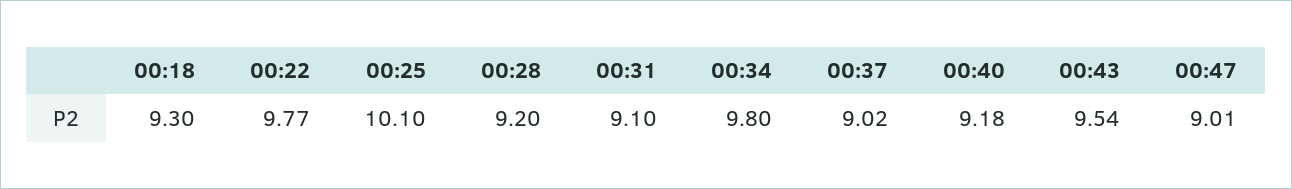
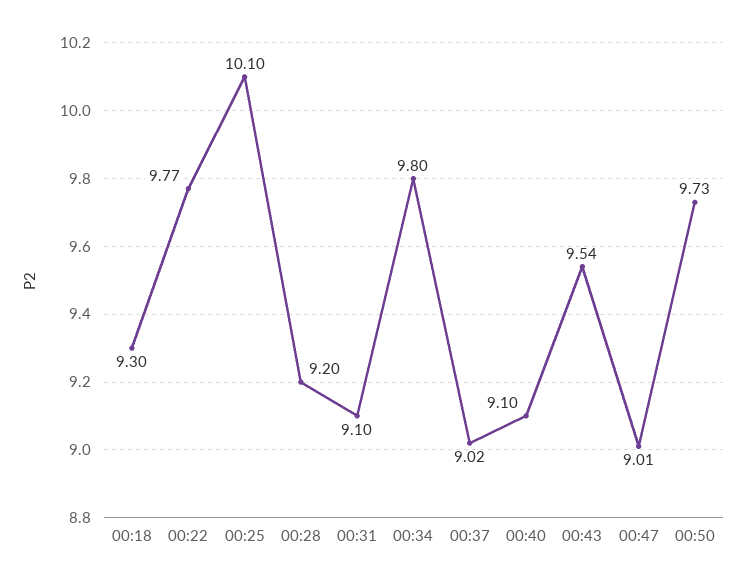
00:40: 9.18 -> 9.1
00:50: none -> 9.73

